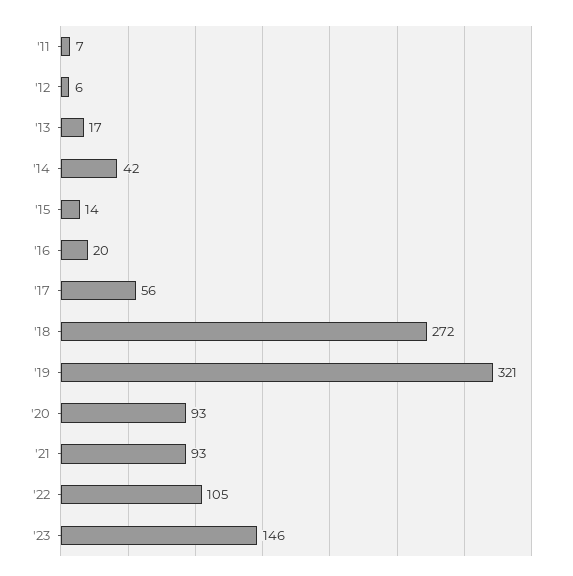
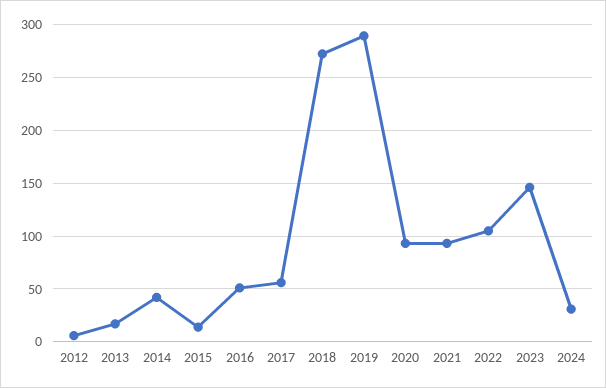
'11: 7 -> none
'16: 20 -> 50
'19: 321 -> 290
2024: none -> 30

